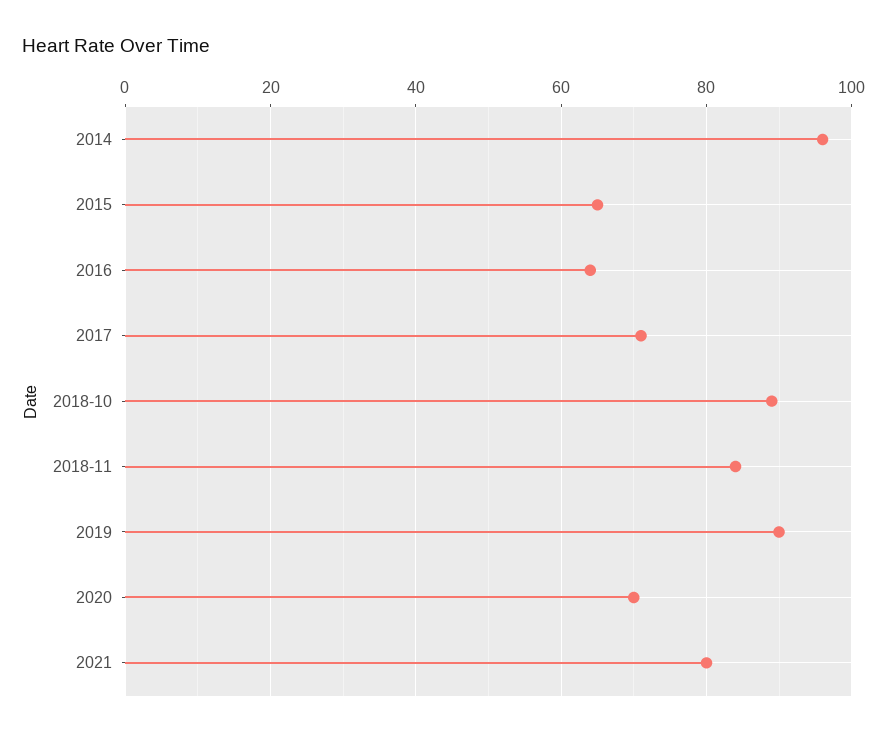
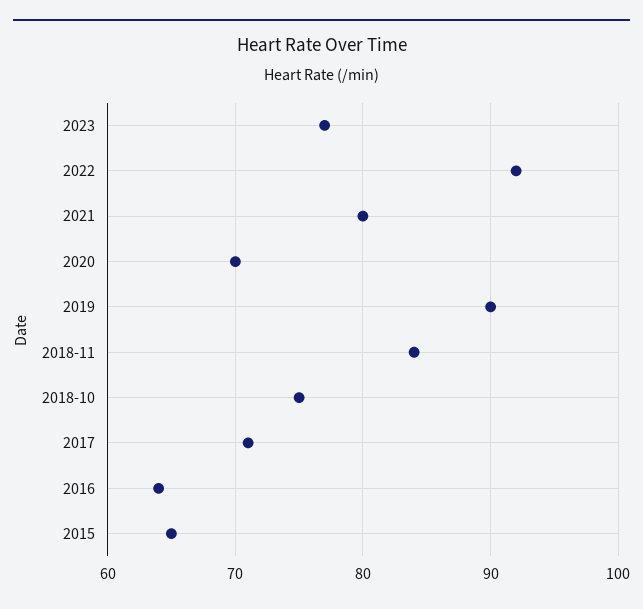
2014: 95 -> none
2018-10: 90 -> 75
2023: none -> 77
2022: none -> 92

